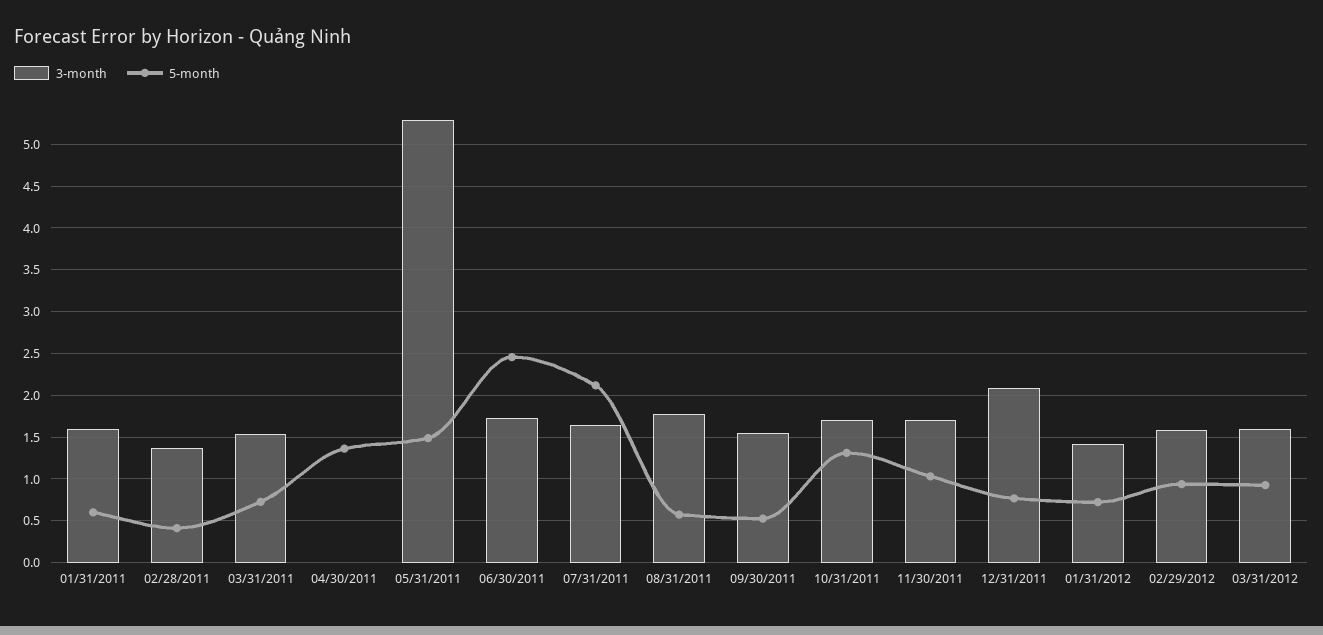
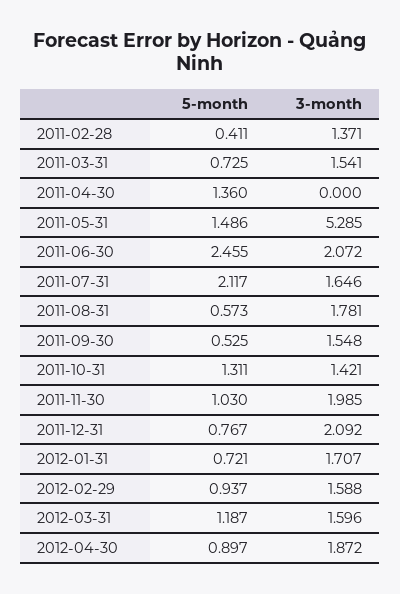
3-month, 01/31/2011: 1.6 -> none
5-month, 01/31/2011: 0.6 -> none
3-month, 06/30/2011: 1.7 -> 2.072
3-month, 10/31/2011: 1.7 -> 1.421
3-month, 11/30/2011: 1.7 -> 1.985
3-month, 01/31/2012: 1.4 -> 1.707
5-month, 03/31/2012: 0.9 -> 1.187
5-month, 2012-04-30: none -> 0.897
3-month, 2012-04-30: none -> 1.872

